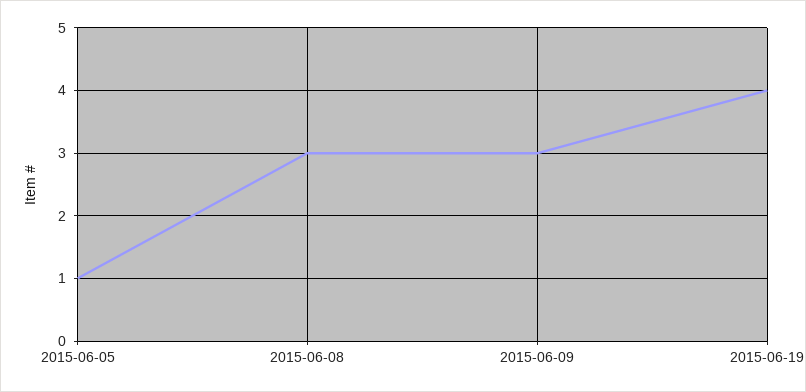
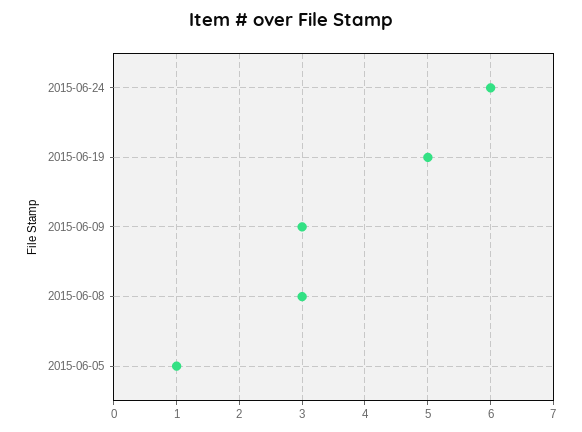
2015-06-19: 4 -> 5
2015-06-24: none -> 6

